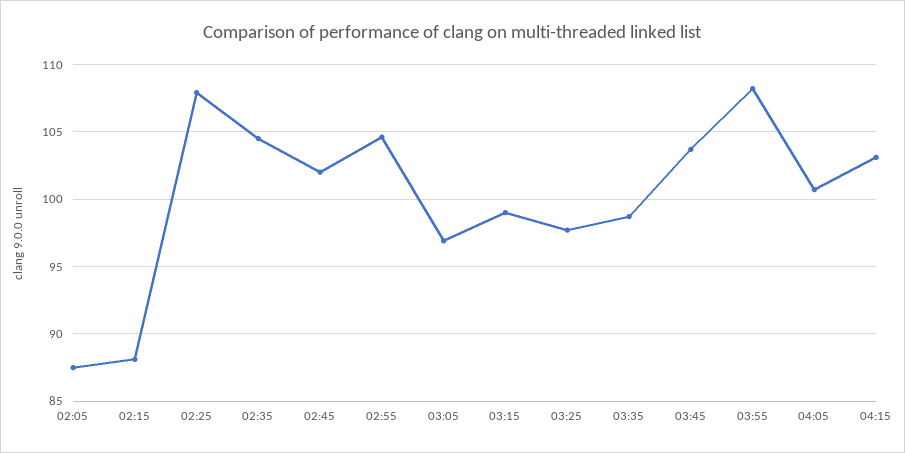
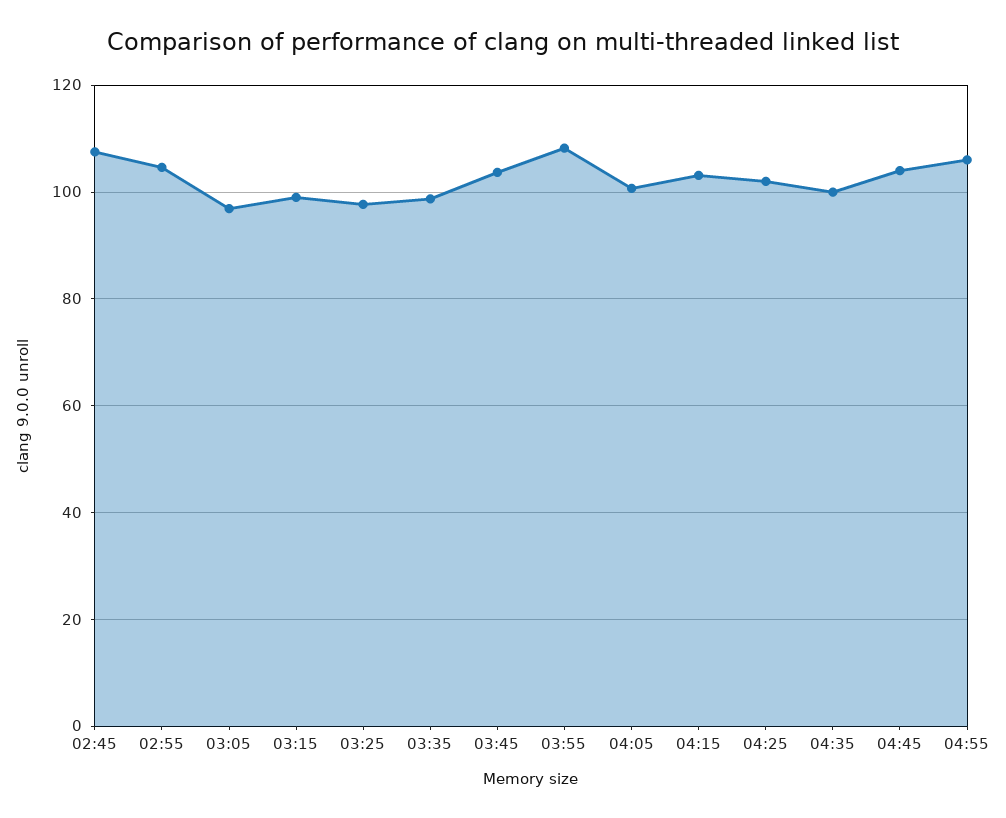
02:05: 87.5 -> none
02:15: 88 -> none
02:25: 108 -> none
02:35: 104.5 -> none
02:45: 102 -> 108
04:25: none -> 102
04:35: none -> 100
04:45: none -> 104
04:55: none -> 106

